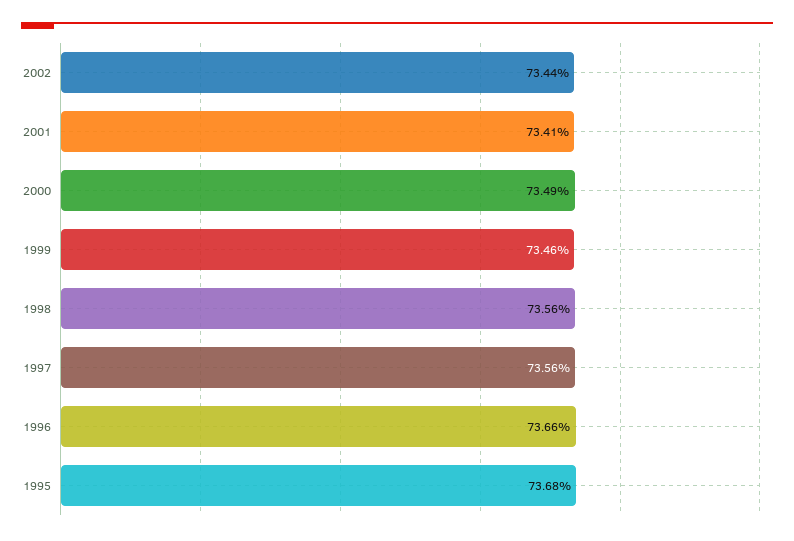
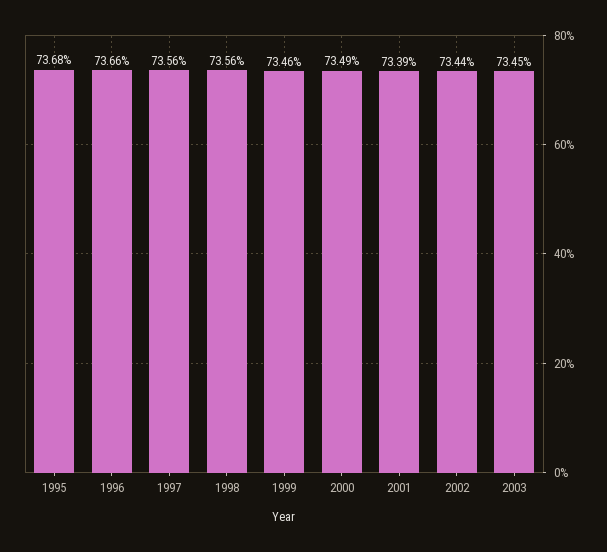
2001: 73.41 -> 73.39
2003: none -> 73.45

